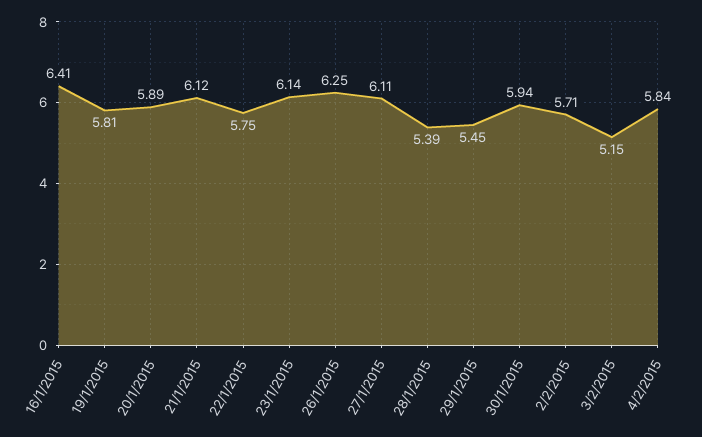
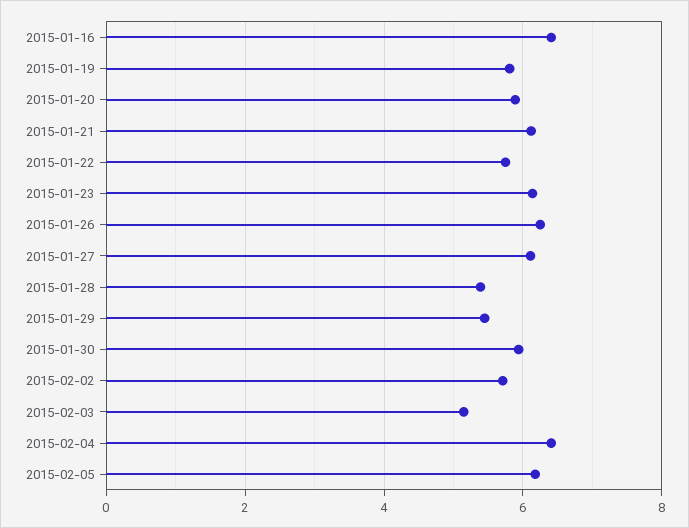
4/2/2015: 5.84 -> 6.4
2015-02-05: none -> 6.2

